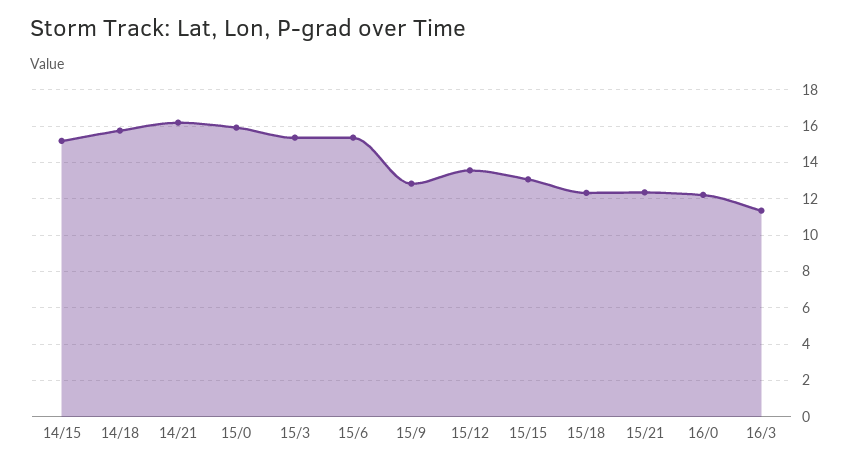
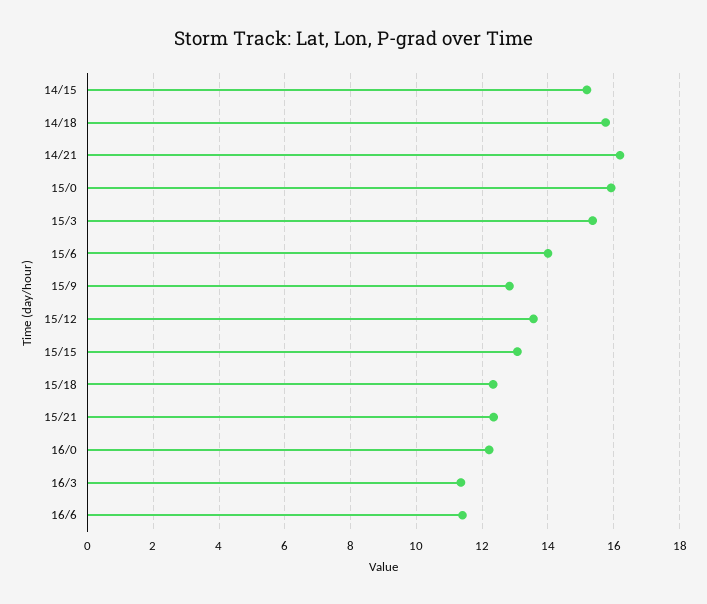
15/6: 15.5 -> 14
16/6: none -> 11.4

